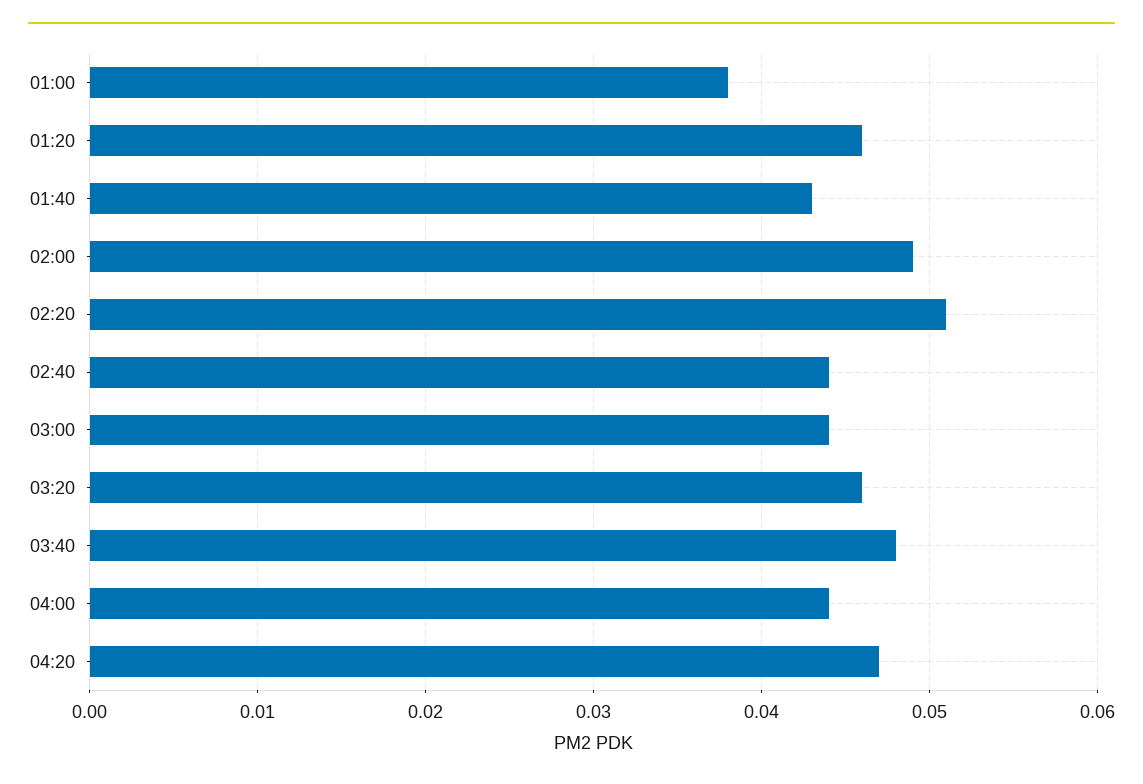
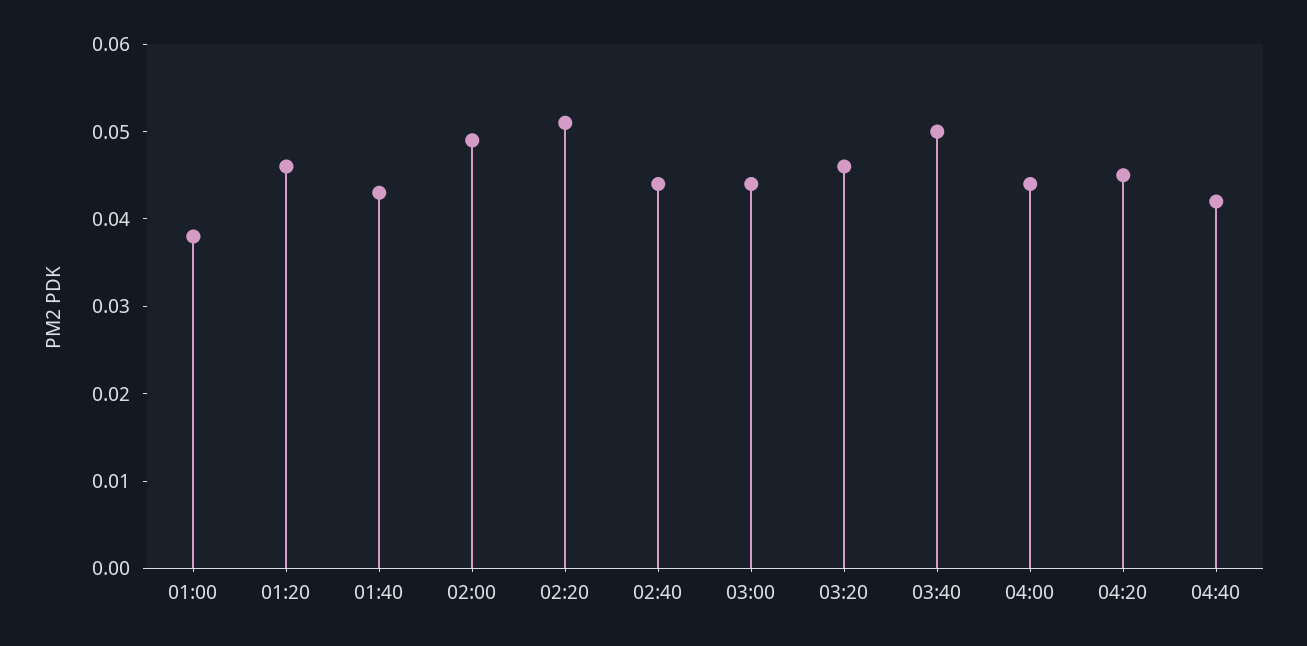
03:40: 0.048 -> 0.05
04:20: 0.047 -> 0.045
04:40: none -> 0.042

